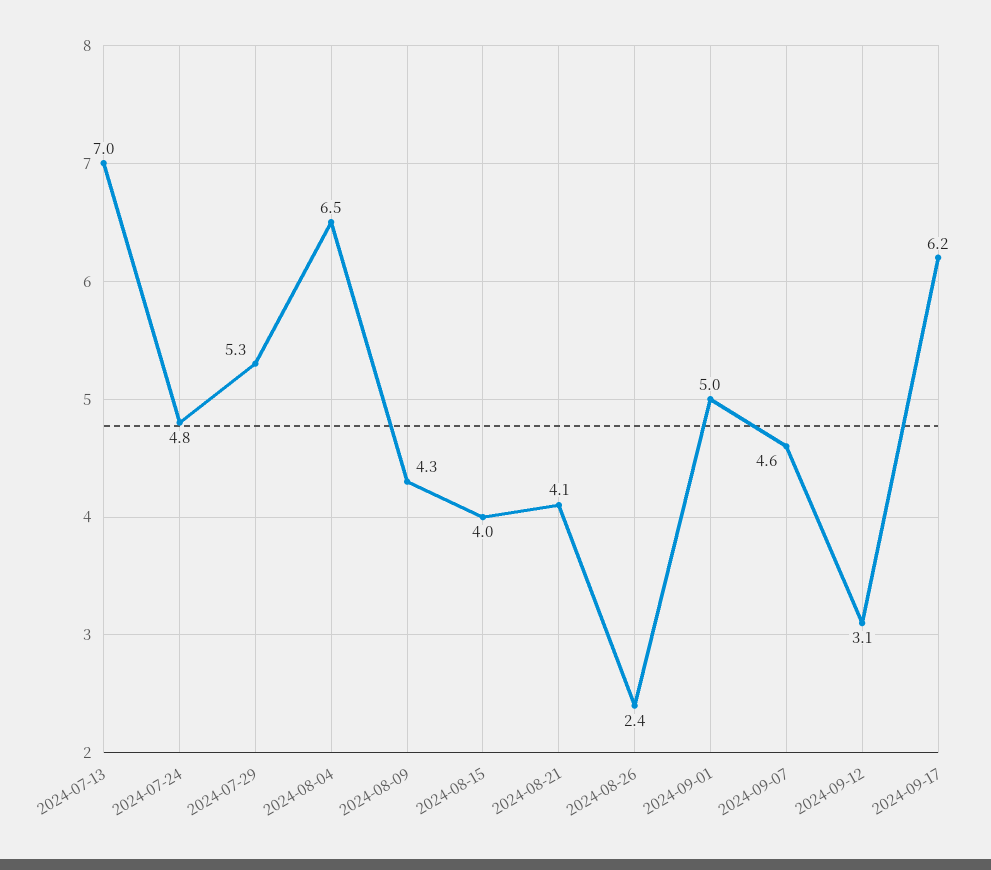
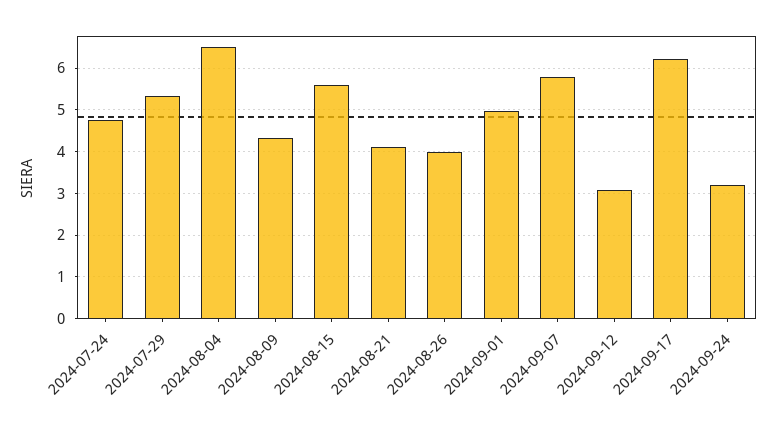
2024-07-13: 7 -> none
2024-08-15: 4 -> 5.6
2024-08-26: 2.4 -> 4
2024-09-07: 4.6 -> 5.8
2024-09-24: none -> 3.2

